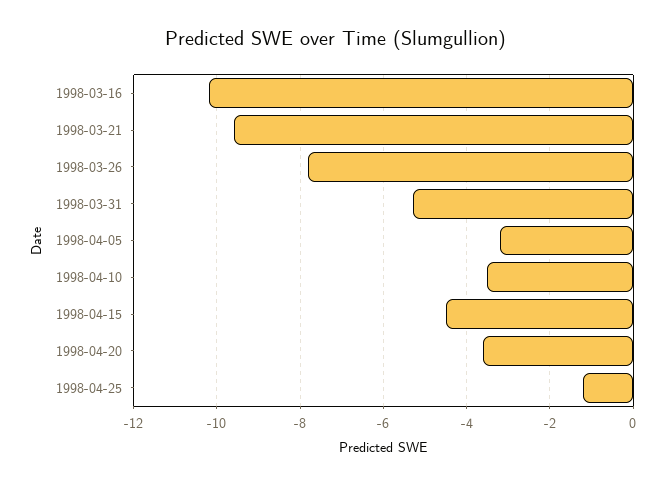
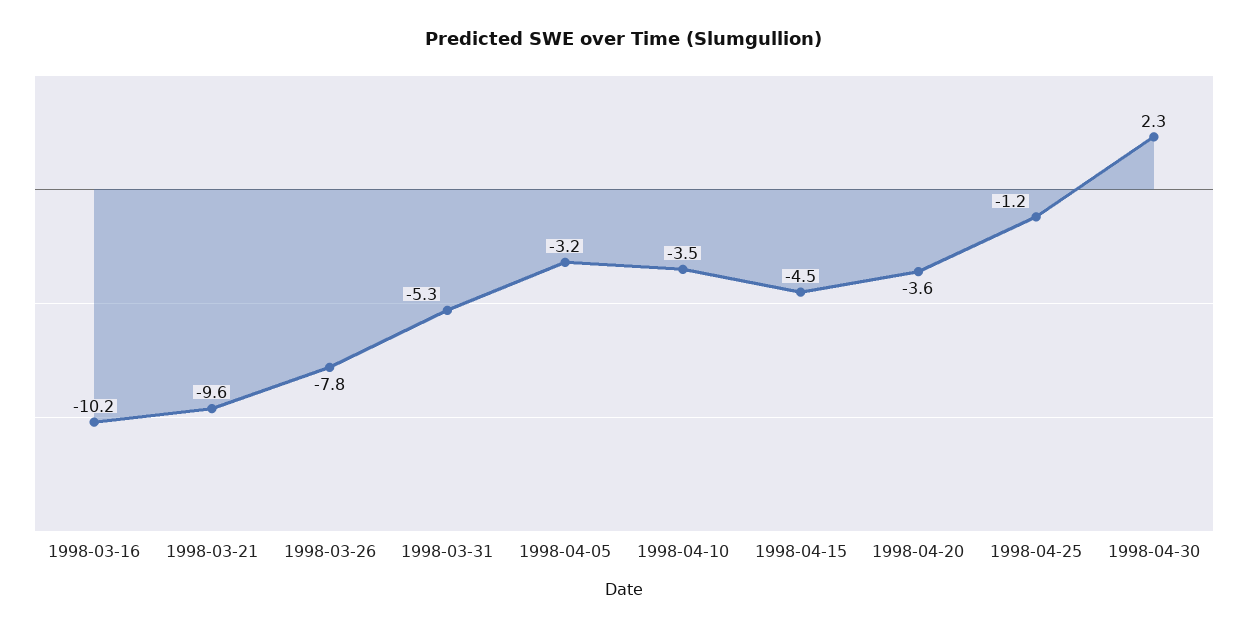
1998-04-30: none -> 2.3

